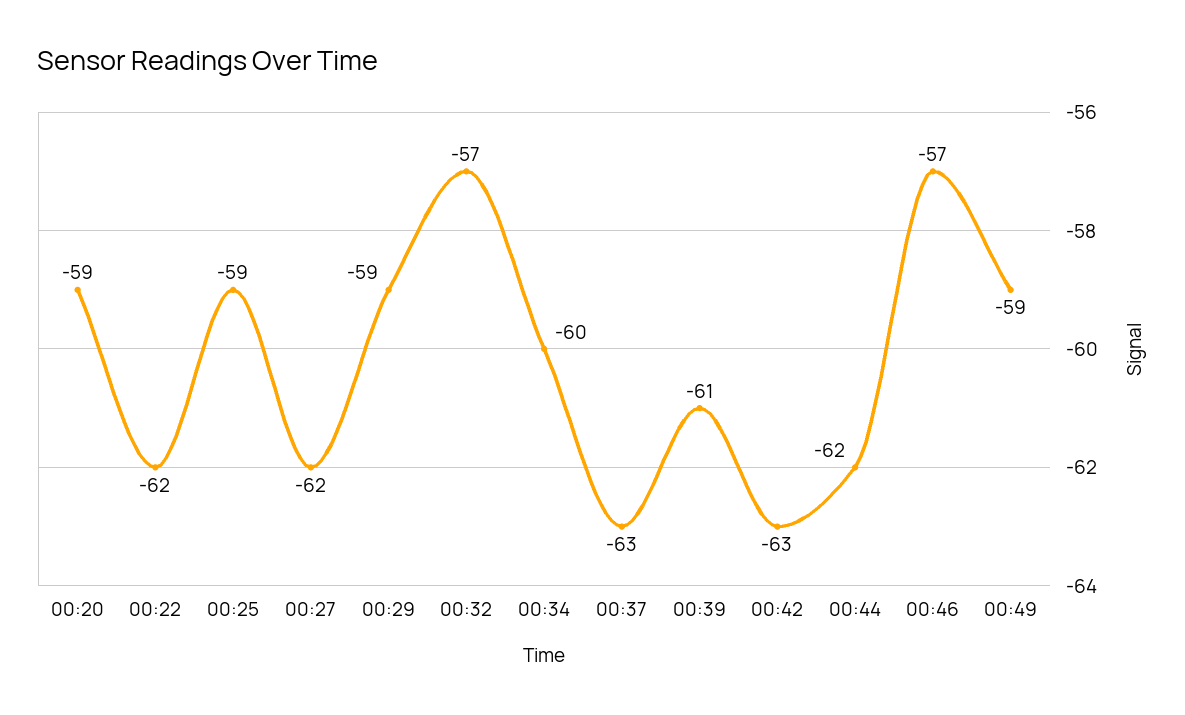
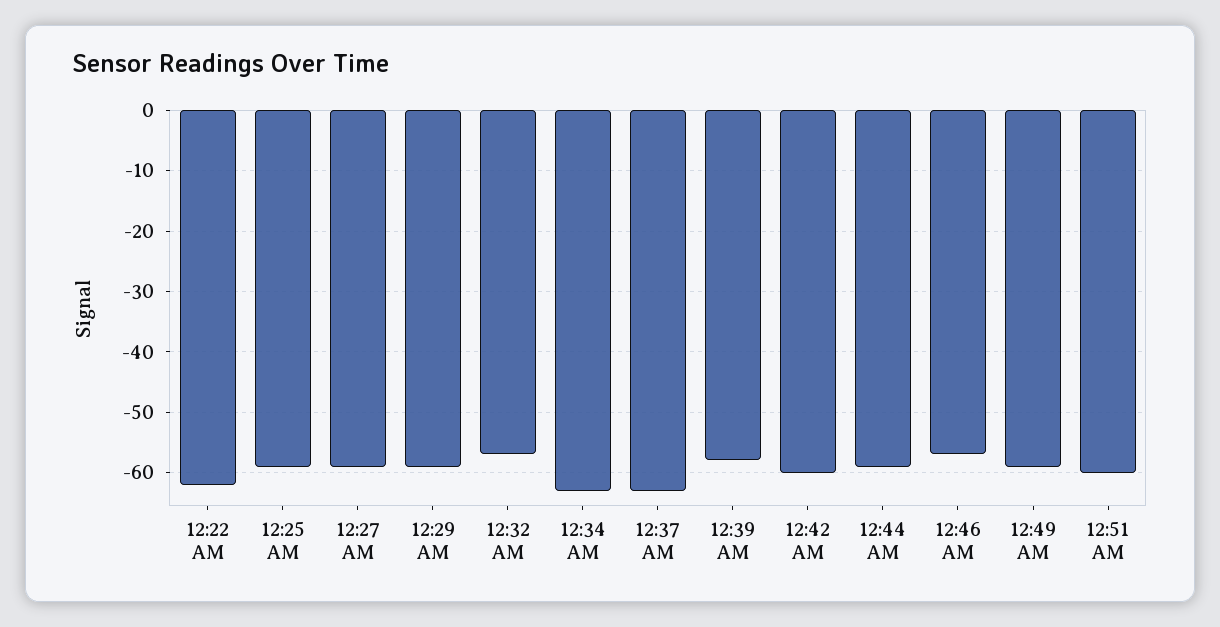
00:20: -59 -> none
00:27: -62 -> -59
00:34: -60 -> -63
00:39: -61 -> -58
00:42: -63 -> -60
00:44: -62 -> -59
12:51 AM: none -> -60

